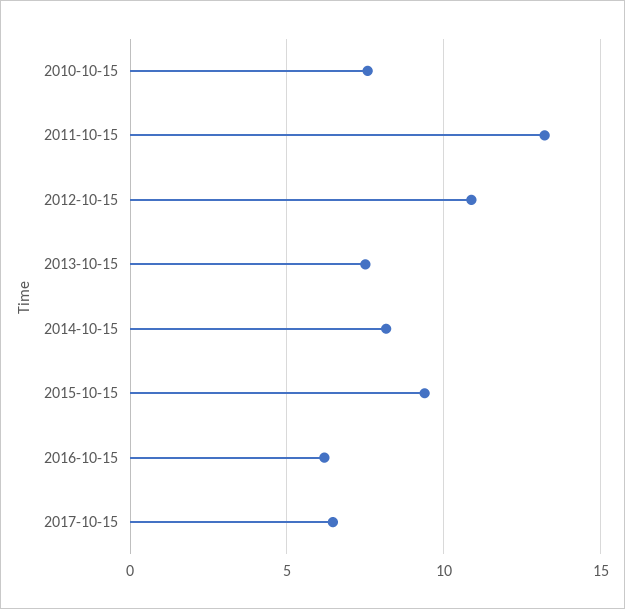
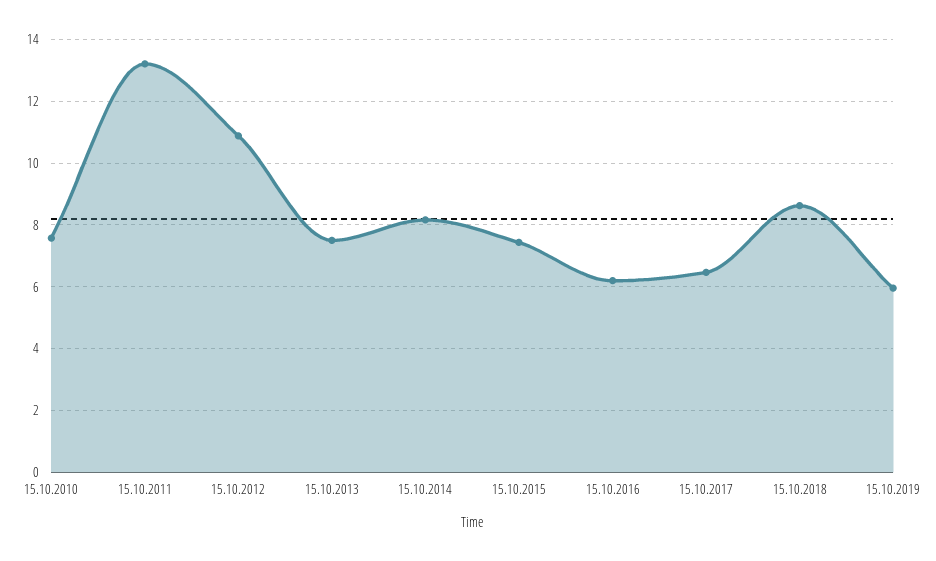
2015-10-15: 9.5 -> 7.4
15.10.2018: none -> 8.6
15.10.2019: none -> 6

